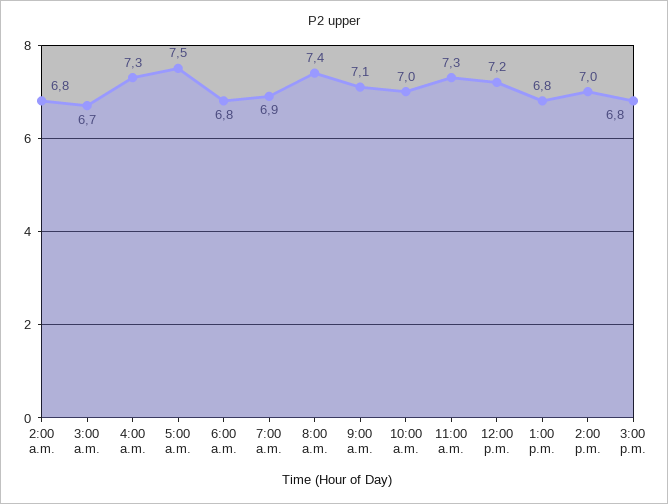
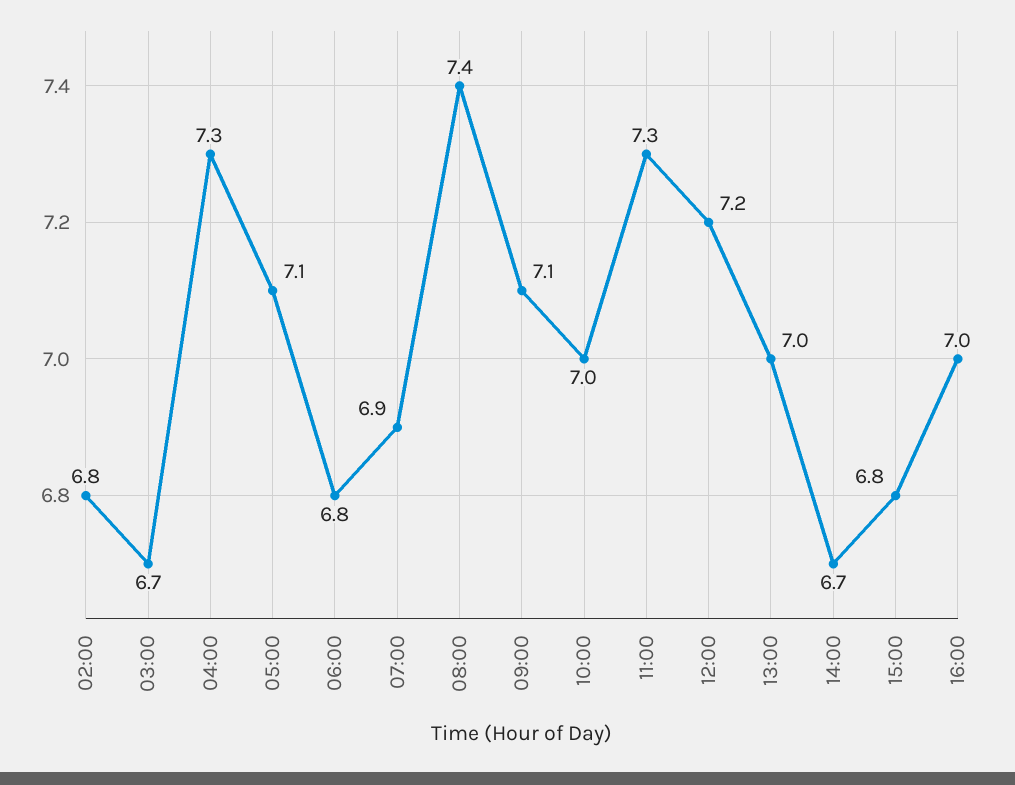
5:00 a.m.: 7.5 -> 7.1
1:00 p.m.: 6.8 -> 7
2:00 p.m.: 7 -> 6.7
16:00: none -> 7

